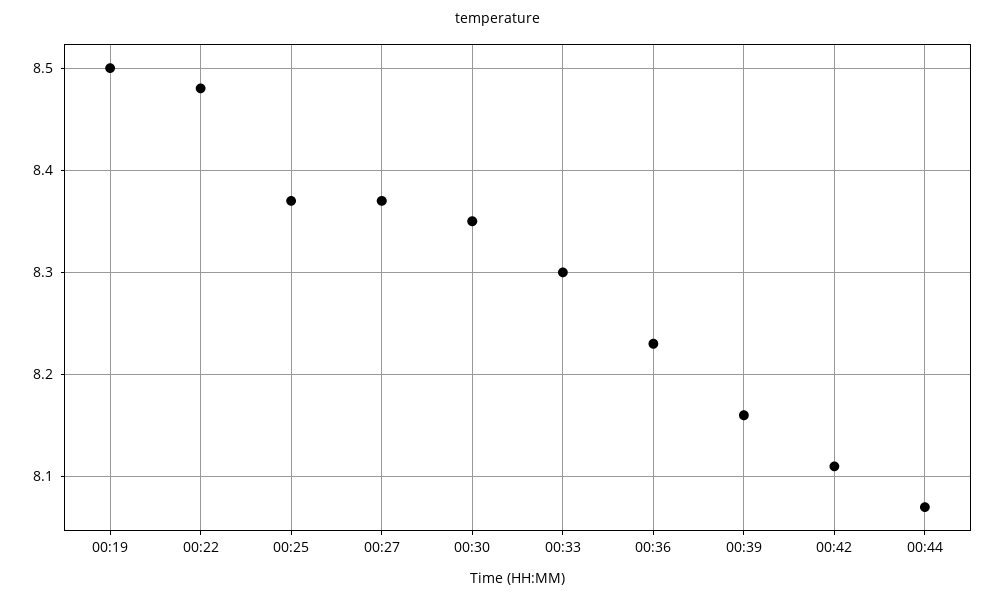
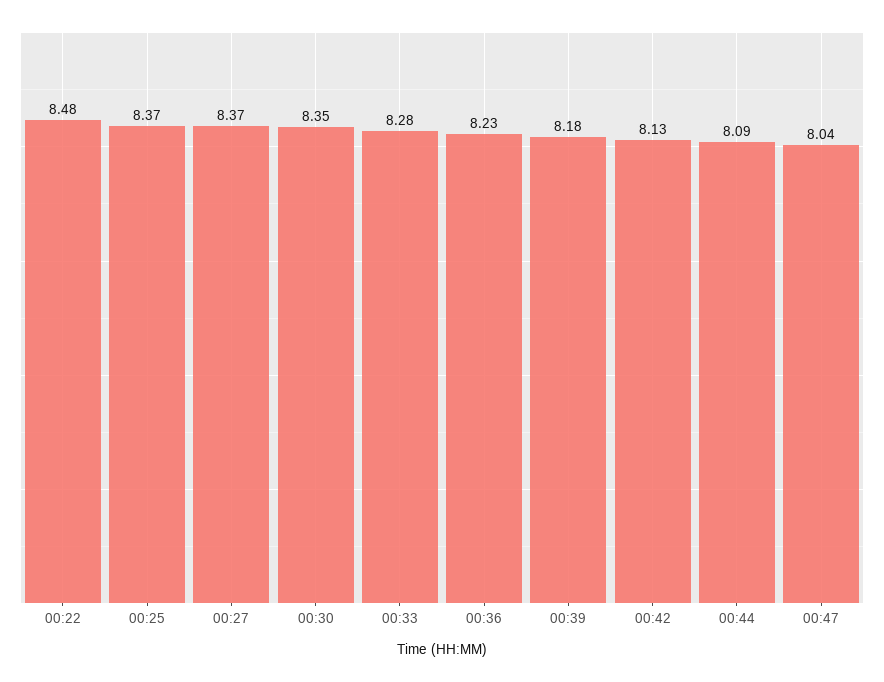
00:19: 8.5 -> none
00:33: 8.3 -> 8.28
00:39: 8.16 -> 8.18
00:42: 8.11 -> 8.13
00:44: 8.07 -> 8.09
00:47: none -> 8.04

